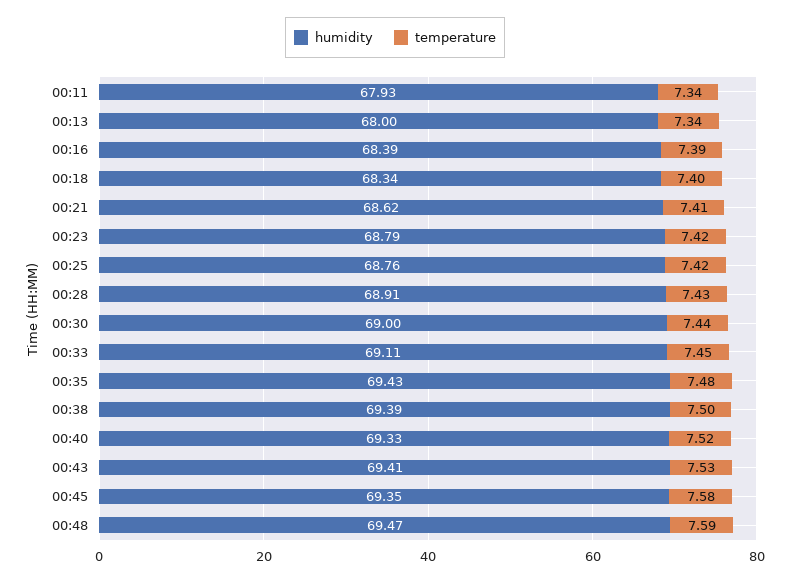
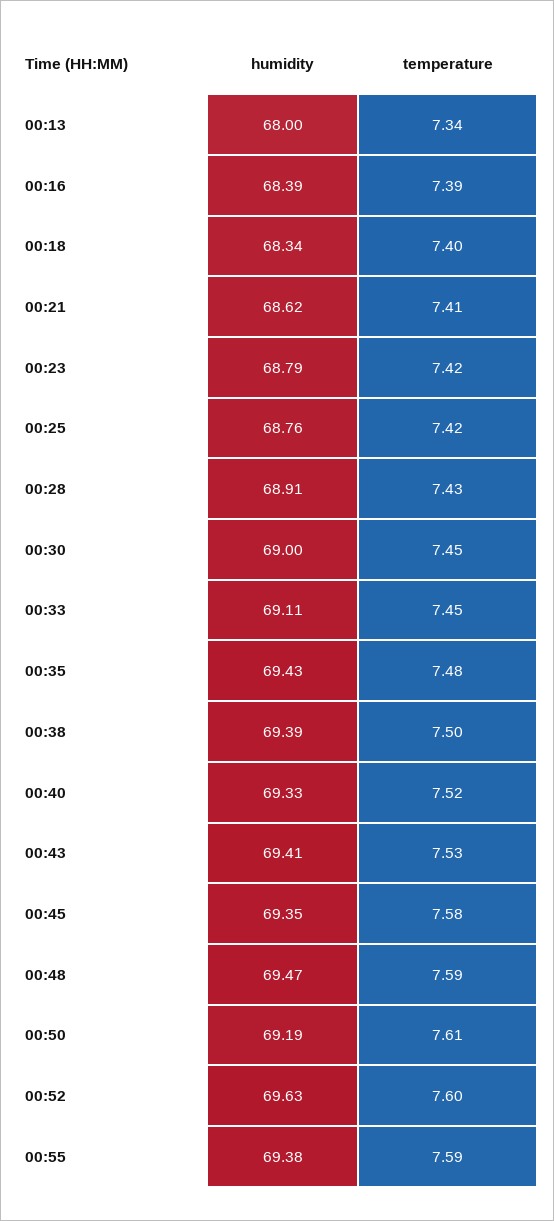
humidity, 00:11: 67.93 -> none
temperature, 00:11: 7.34 -> none
temperature, 00:30: 7.44 -> 7.45
humidity, 00:50: none -> 69.19
temperature, 00:50: none -> 7.61
humidity, 00:52: none -> 69.63
temperature, 00:52: none -> 7.6
humidity, 00:55: none -> 69.38
temperature, 00:55: none -> 7.59

